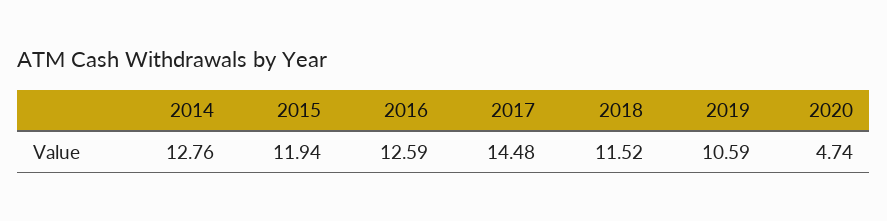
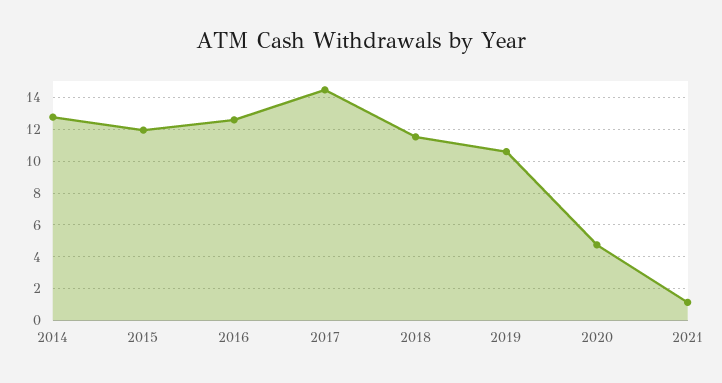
2021: none -> 1

